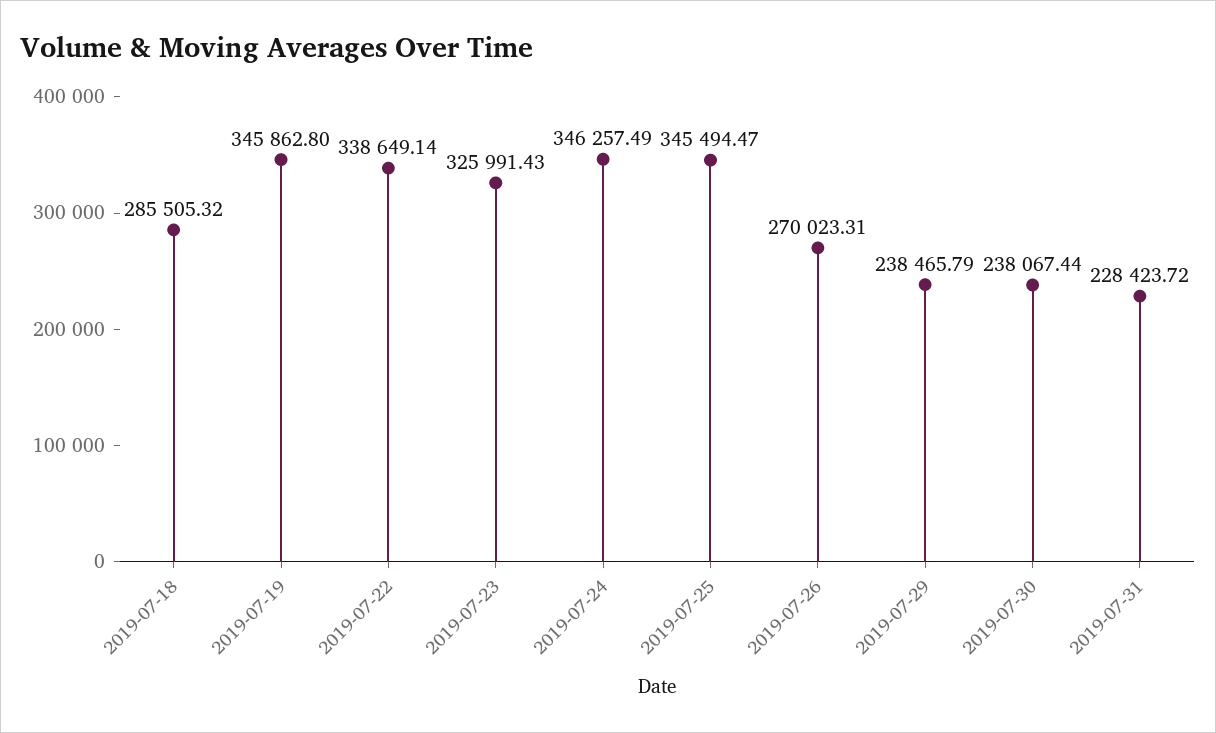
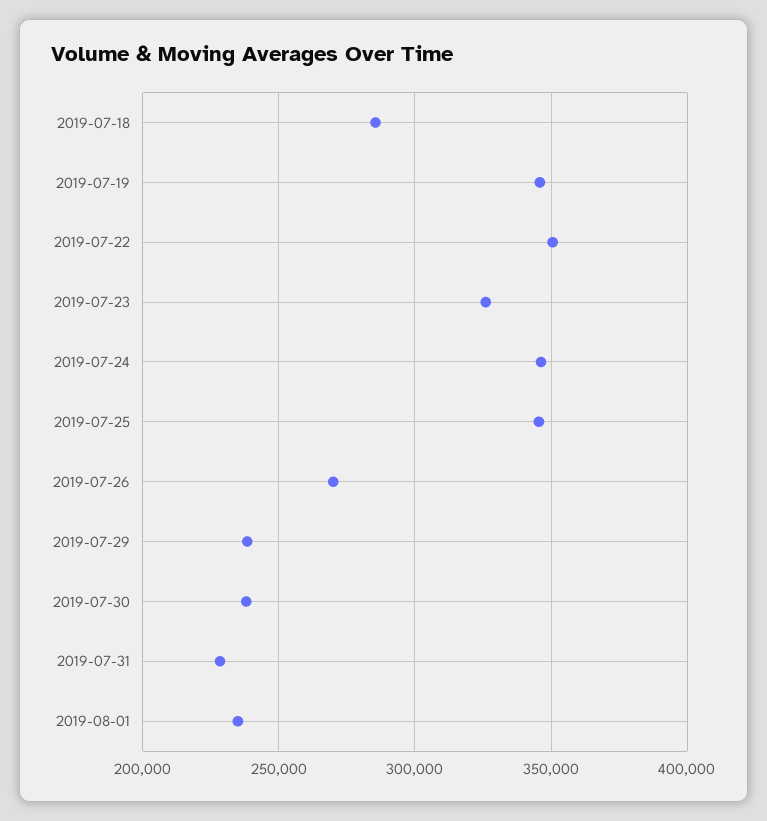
2019-07-22: 338649.14 -> 350000
2019-08-01: none -> 235000

